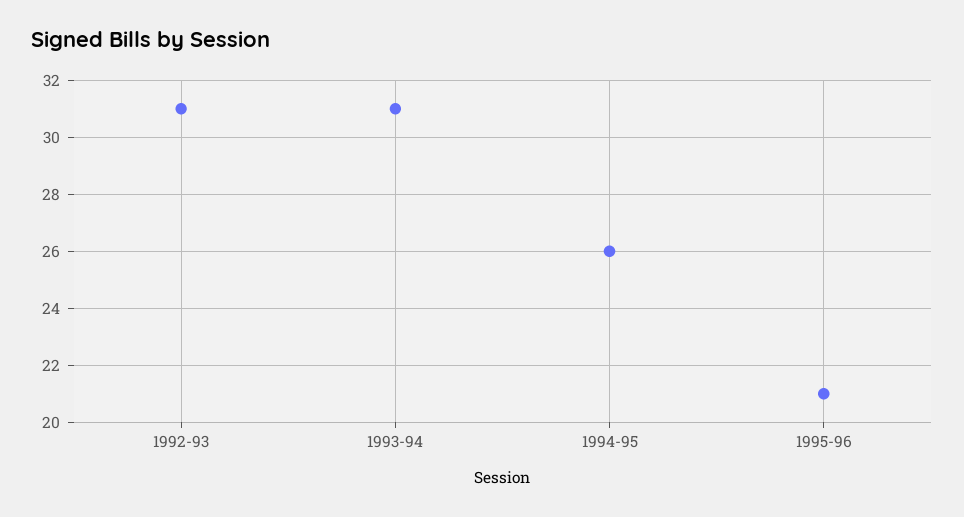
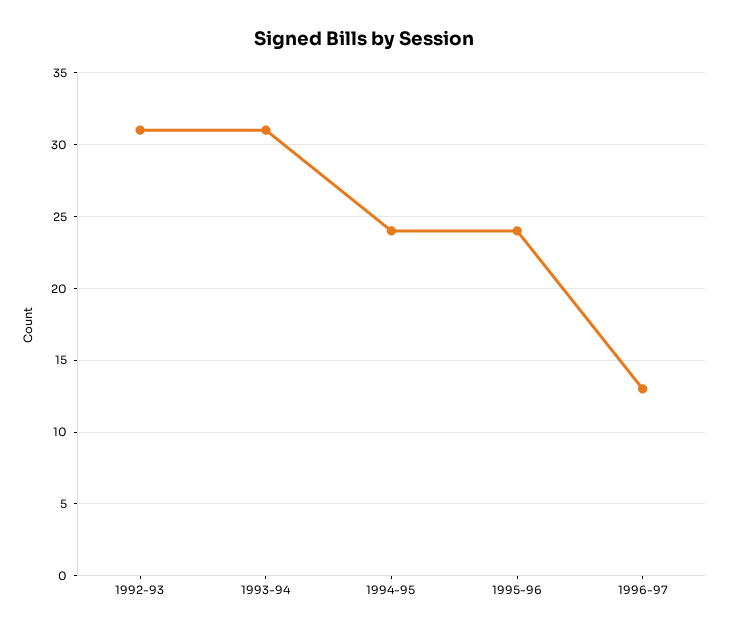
1994-95: 26 -> 24
1995-96: 21 -> 24
1996-97: none -> 13

